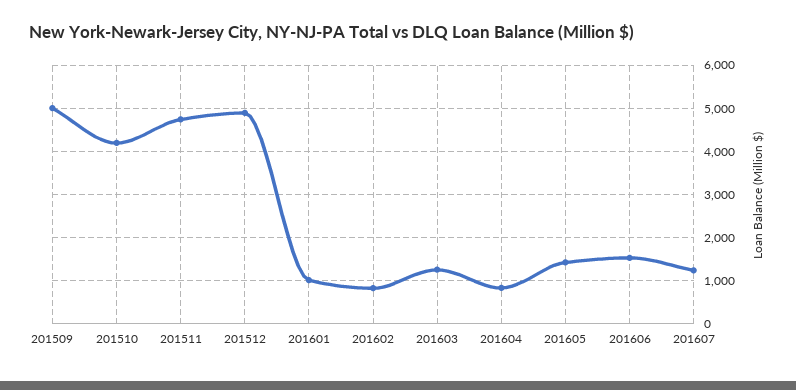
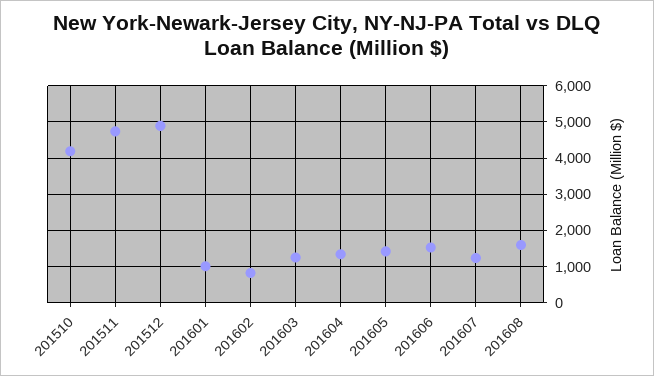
201509: 5000 -> none
201604: 800 -> 1400
201608: none -> 1600

